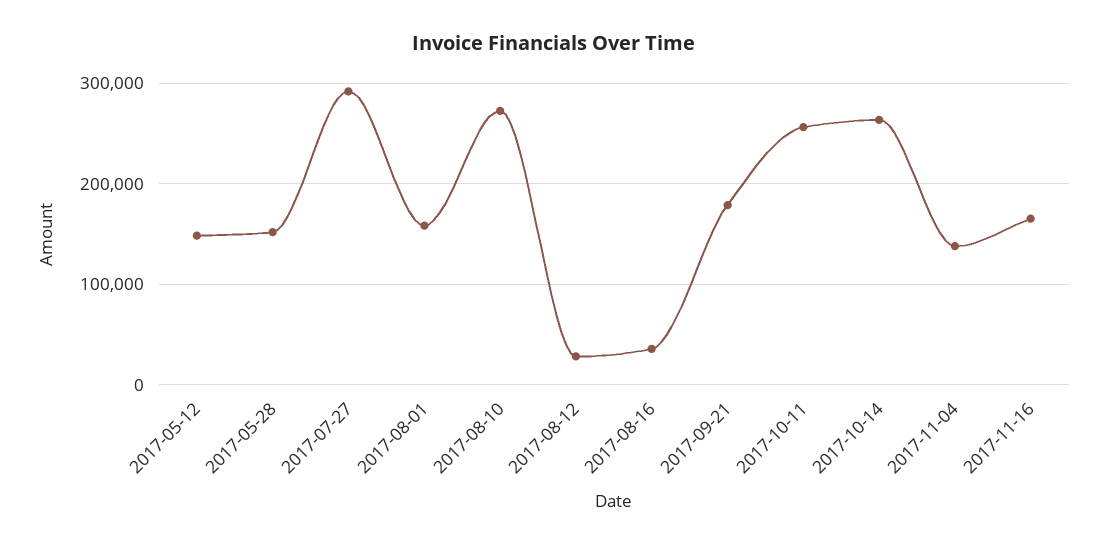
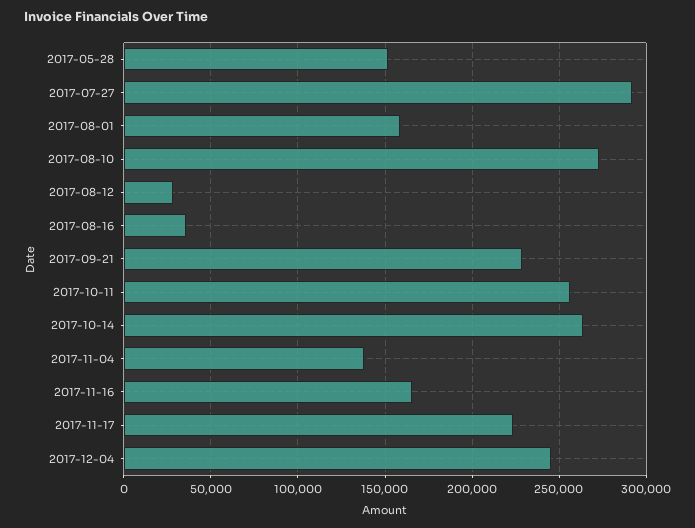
2017-05-12: 150000 -> none
2017-09-21: 180000 -> 230000
2017-11-17: none -> 225000
2017-12-04: none -> 245000

